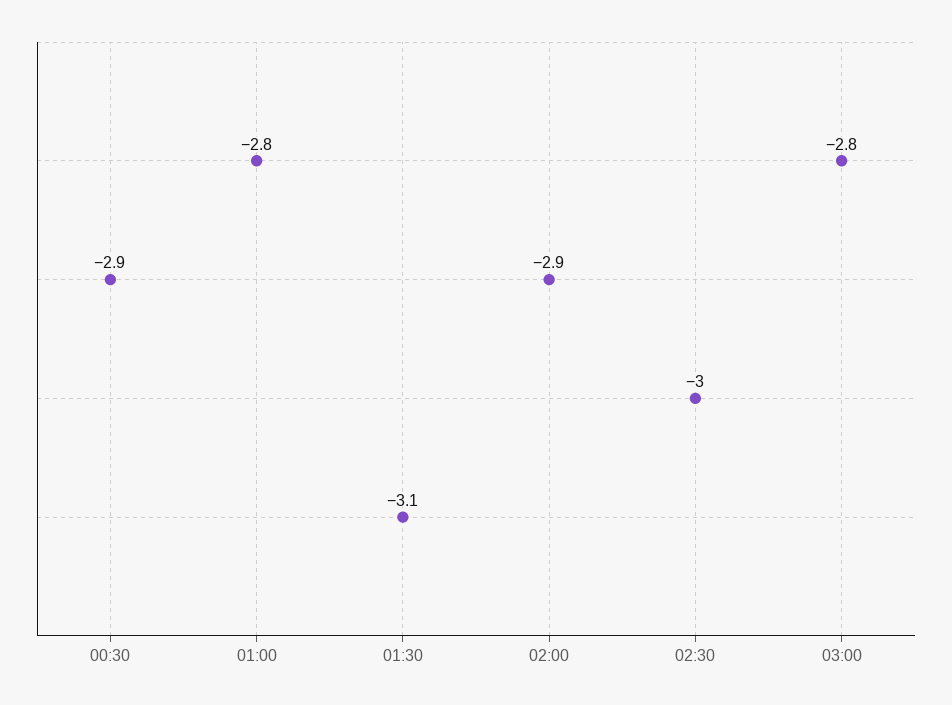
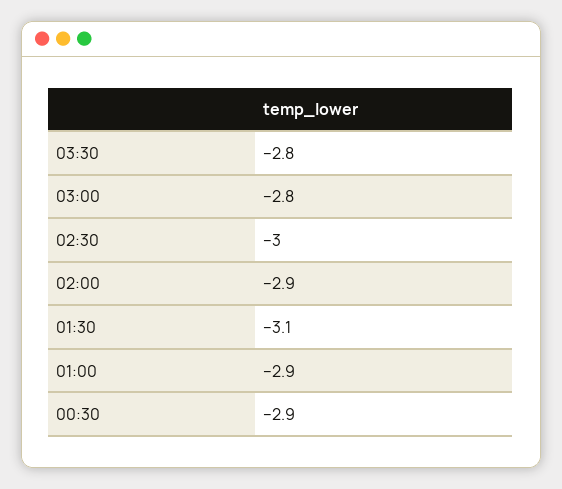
01:00: -2.8 -> -2.9
03:30: none -> -2.8

